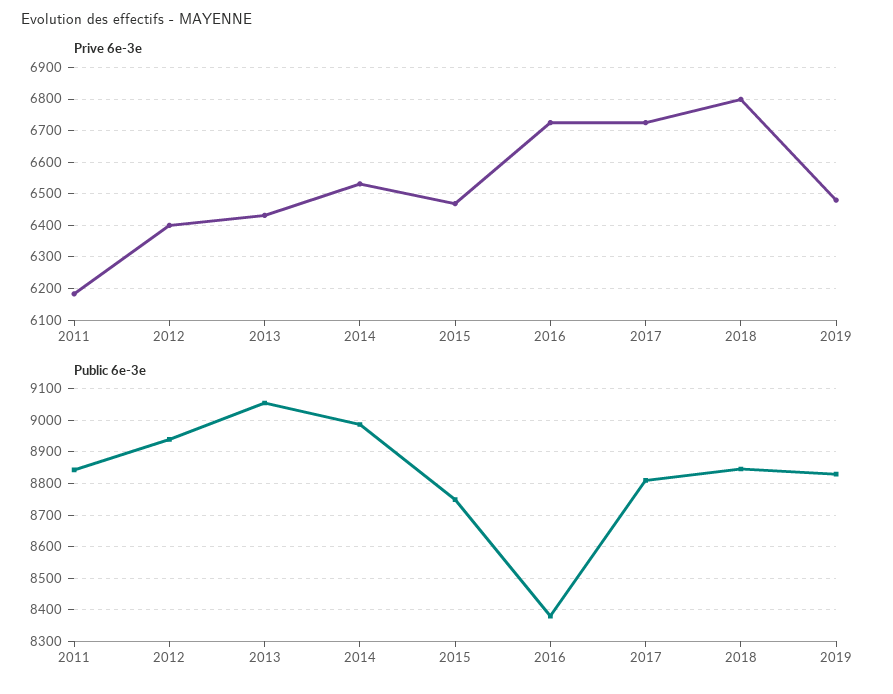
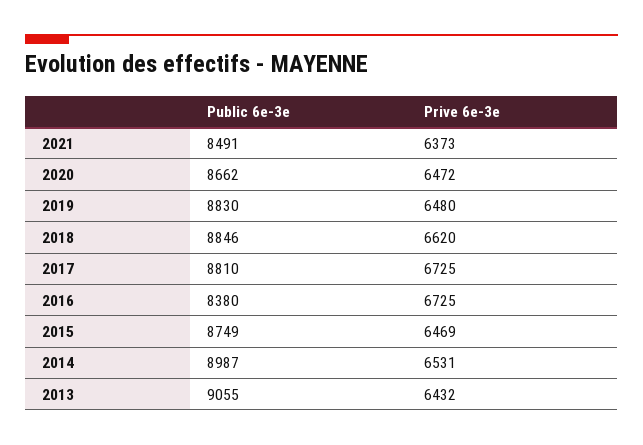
Prive 6e-3e, 2011: 6180 -> none
Prive 6e-3e, 2012: 6400 -> none
Prive 6e-3e, 2018: 6800 -> 6620
Public 6e-3e, 2011: 8840 -> none
Public 6e-3e, 2012: 8940 -> none
Public 6e-3e, 2021: none -> 8491
Prive 6e-3e, 2021: none -> 6373
Public 6e-3e, 2020: none -> 8662
Prive 6e-3e, 2020: none -> 6472

